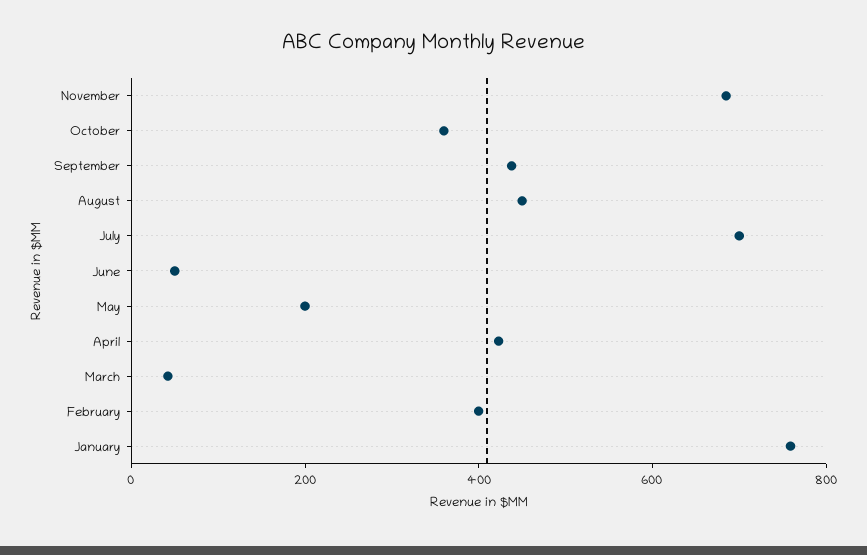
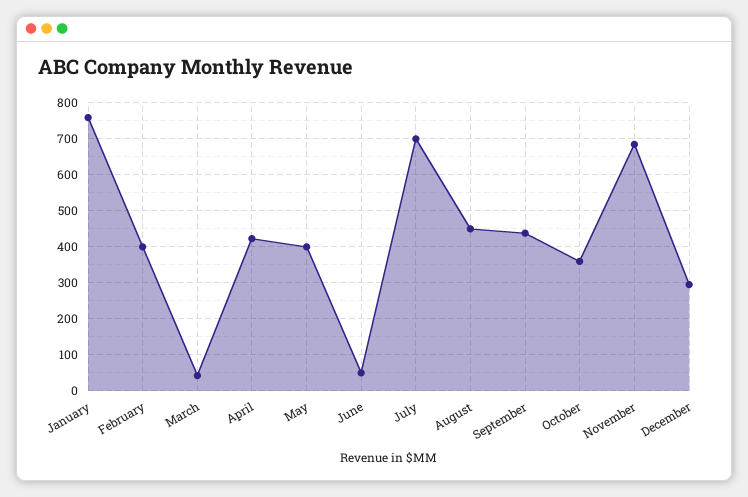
May: 200 -> 400
December: none -> 300

